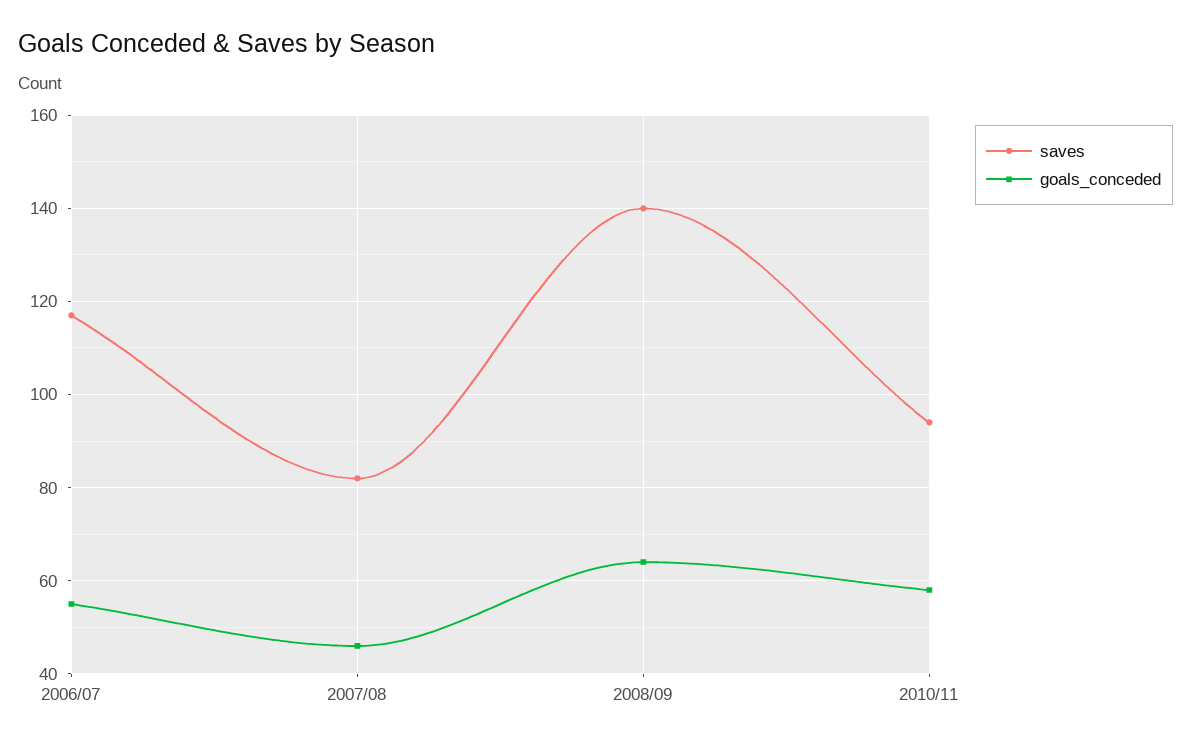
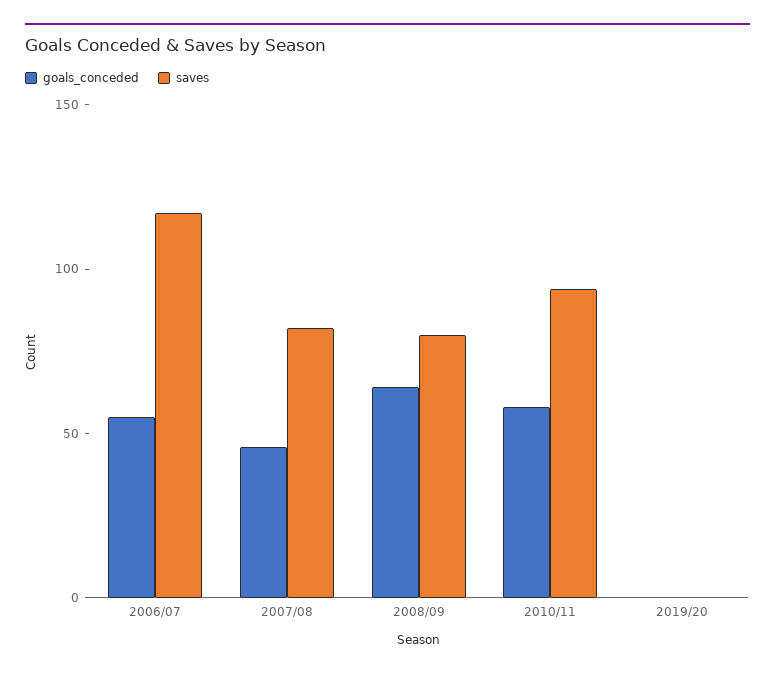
saves, 2008/09: 140 -> 80
goals_conceded, 2019/20: none -> 0
saves, 2019/20: none -> 0

